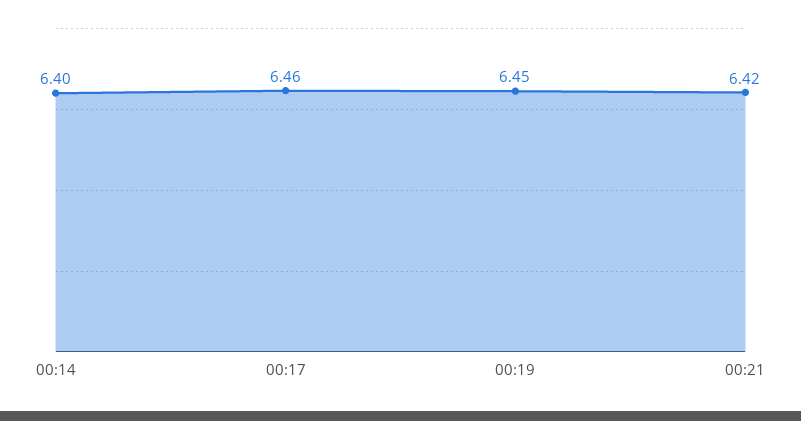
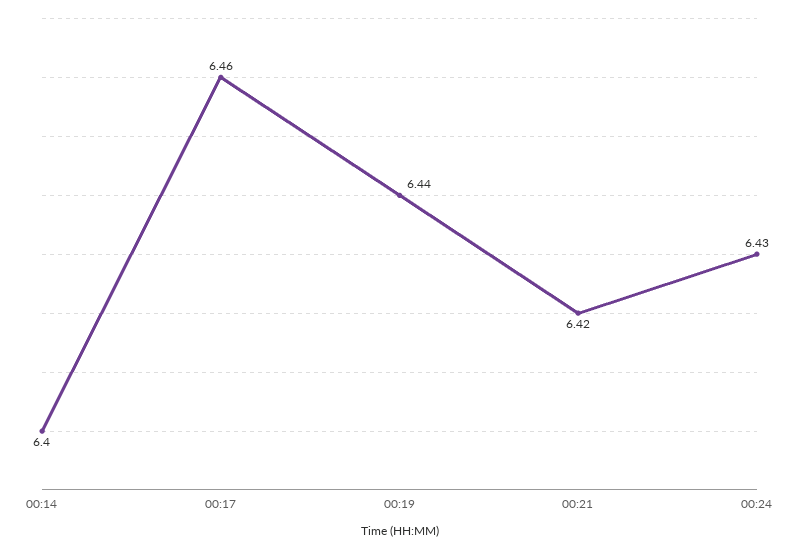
00:19: 6.45 -> 6.44
00:24: none -> 6.43

